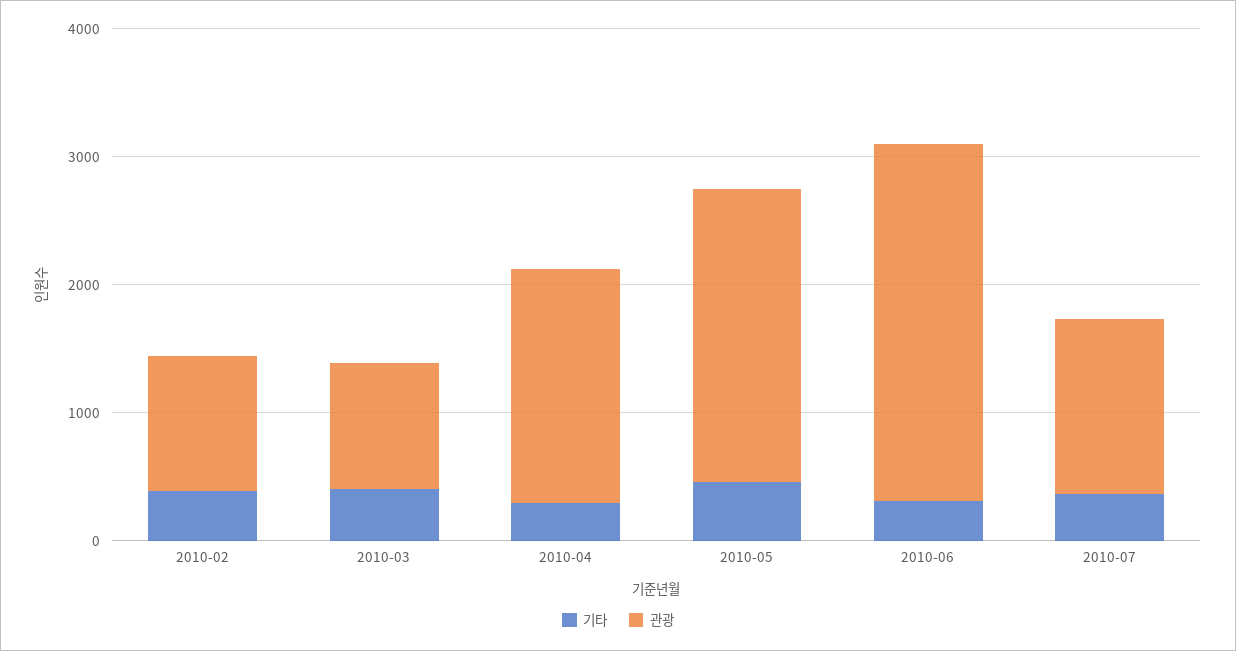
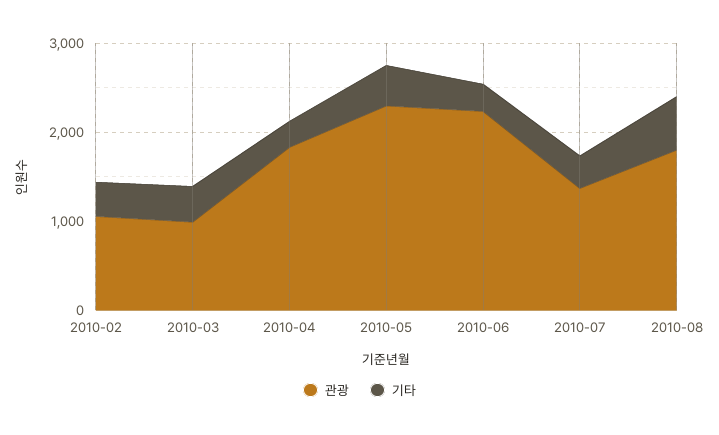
관광, 2010-06: 2800 -> 2200
관광, 2010-08: none -> 1800
기타, 2010-08: none -> 600

